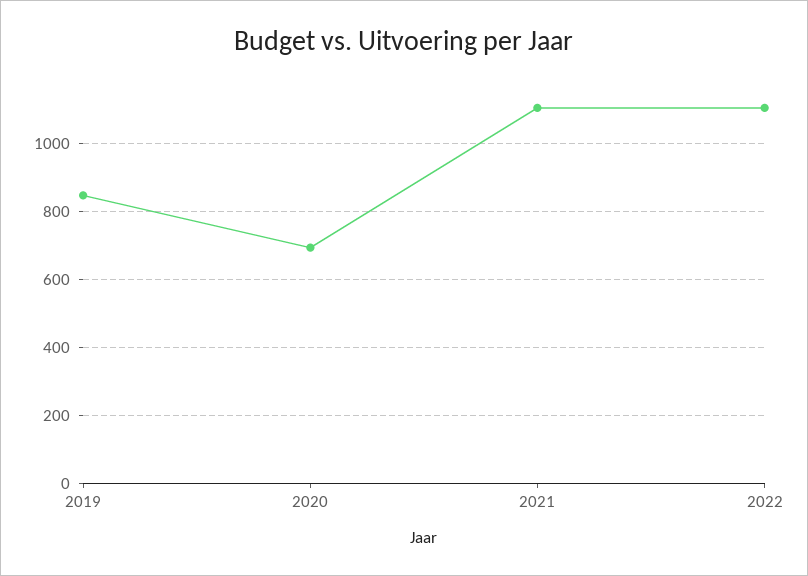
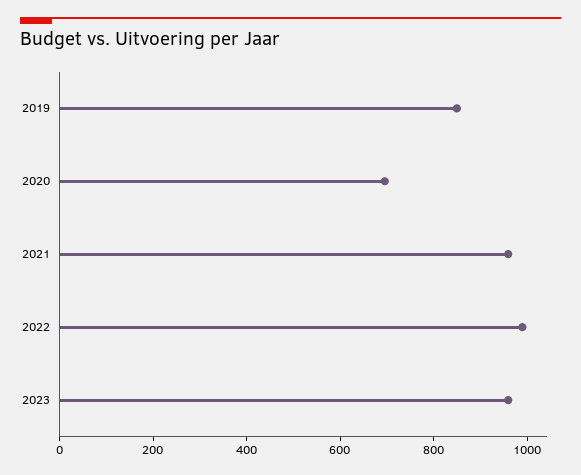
2021: 1100 -> 950
2022: 1100 -> 1000
2023: none -> 950

